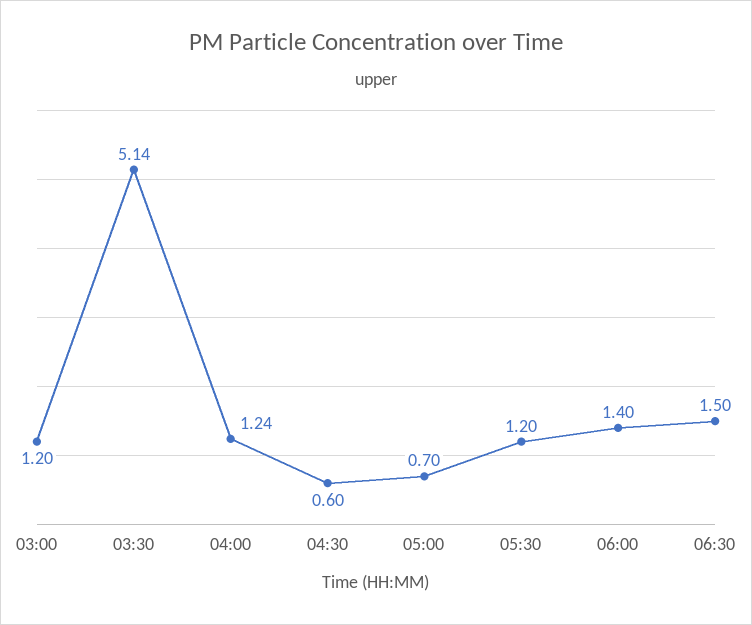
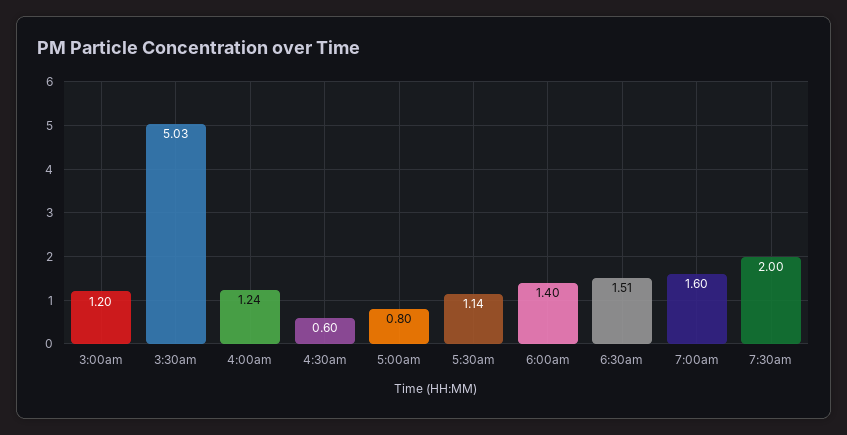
03:30: 5.14 -> 5.03
05:00: 0.7 -> 0.8
05:30: 1.2 -> 1.14
06:30: 1.5 -> 1.51
7:00am: none -> 1.6
7:30am: none -> 2

